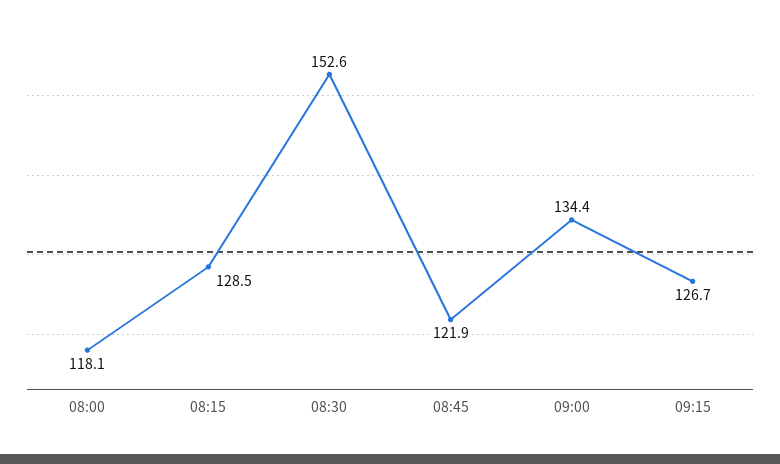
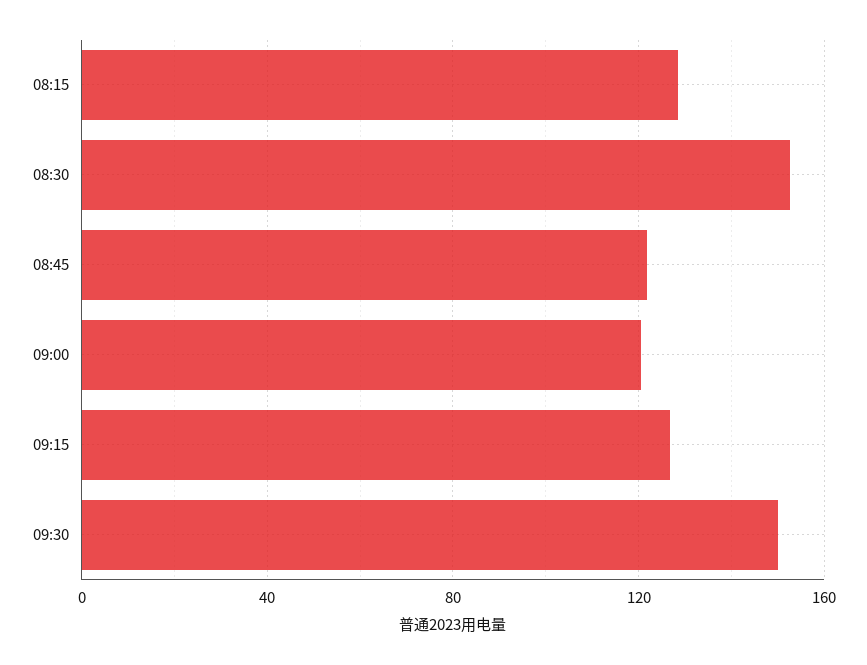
08:00: 118.1 -> none
09:00: 134.4 -> 120
09:30: none -> 150

